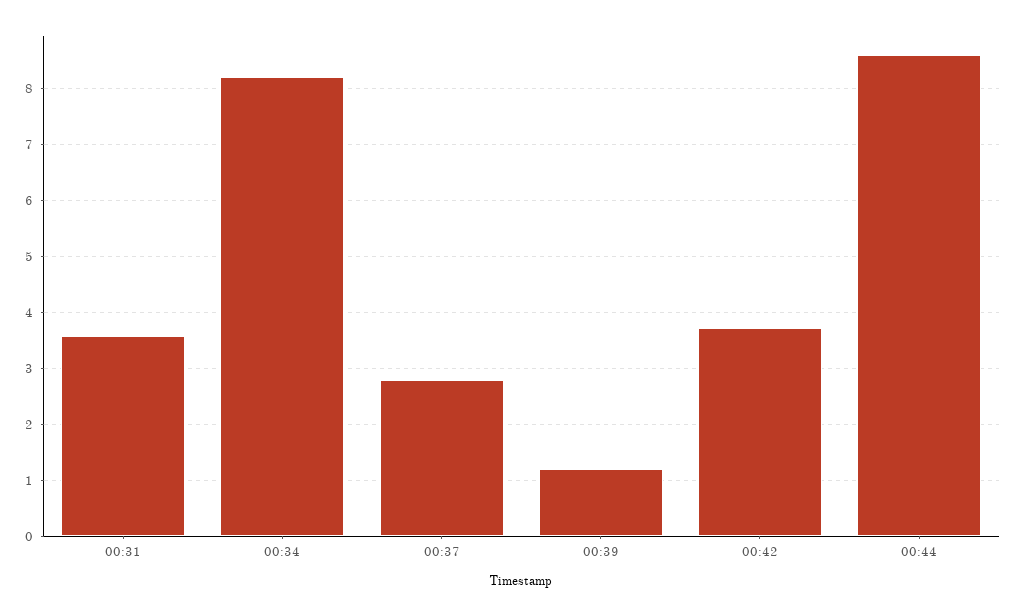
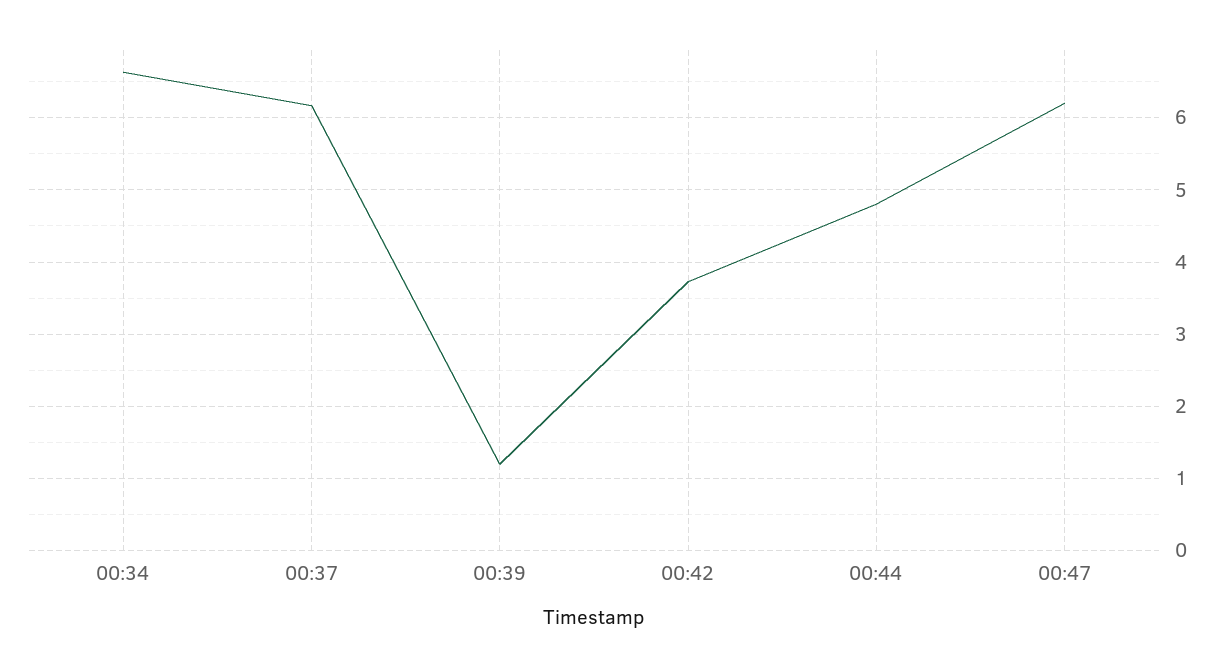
00:31: 3.6 -> none
00:34: 8.2 -> 6.6
00:37: 2.8 -> 6.2
00:44: 8.6 -> 4.8
00:47: none -> 6.2

